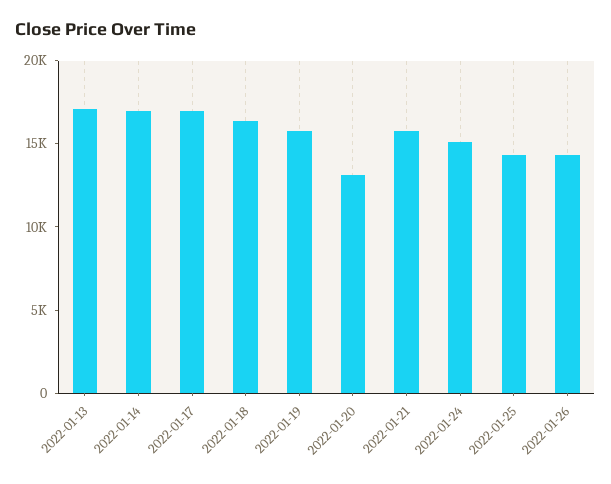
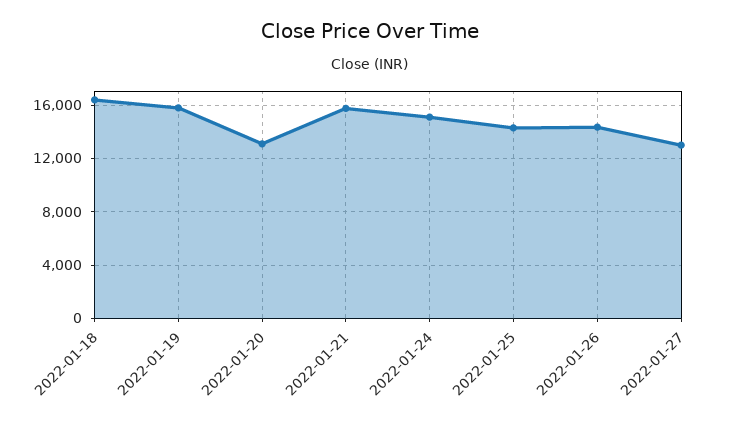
2022-01-13: 17000 -> none
2022-01-14: 17000 -> none
2022-01-17: 17000 -> none
2022-01-27: none -> 13000

